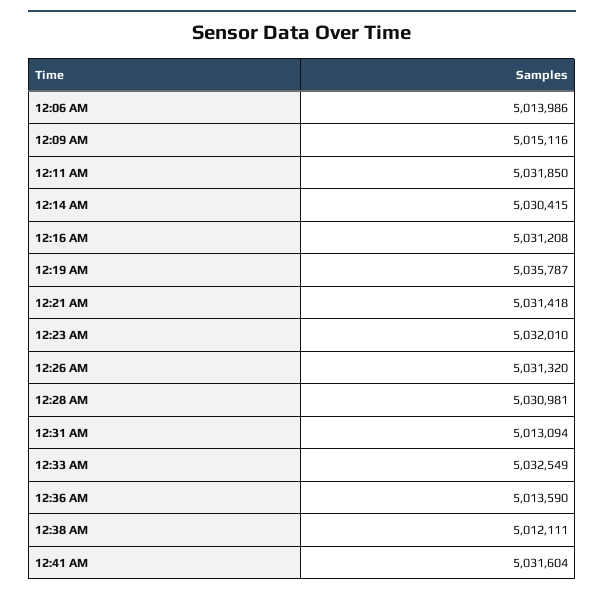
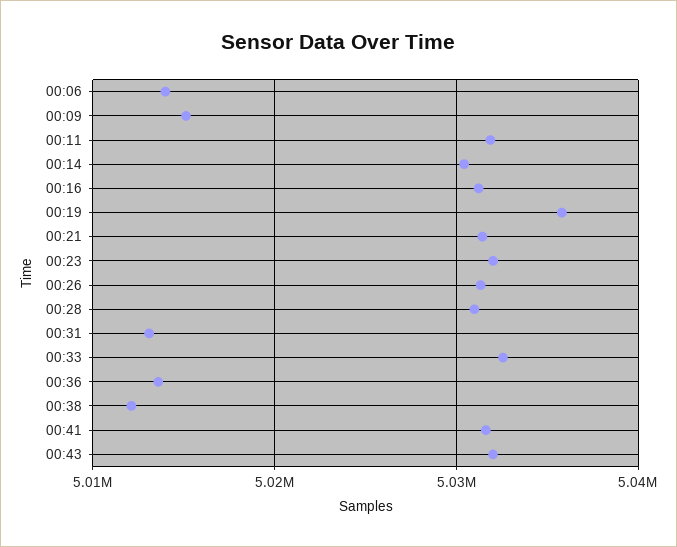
00:43: none -> 5032000

